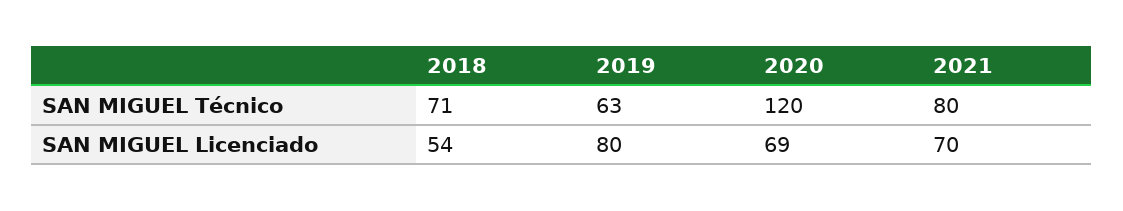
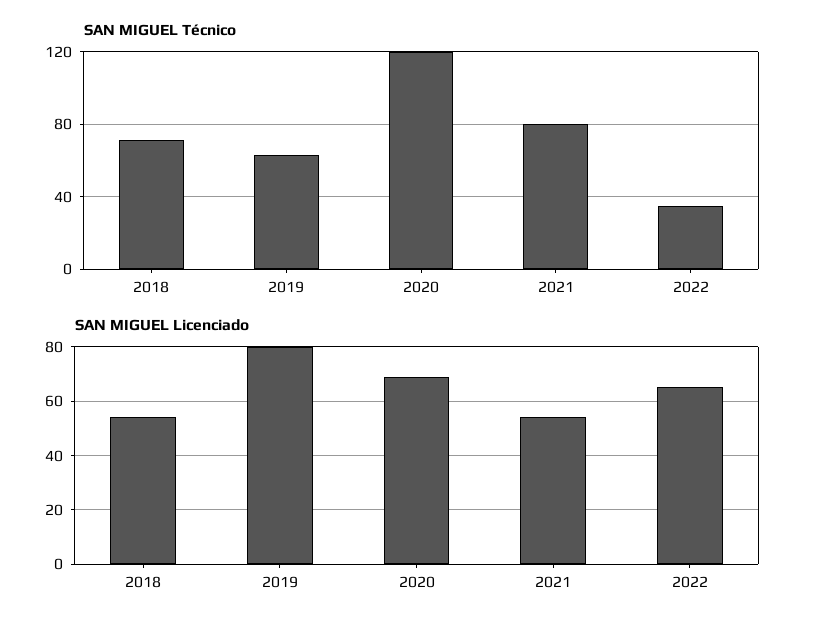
SAN MIGUEL Licenciado, 2021: 70 -> 55
SAN MIGUEL Técnico, 2022: none -> 35
SAN MIGUEL Licenciado, 2022: none -> 65

